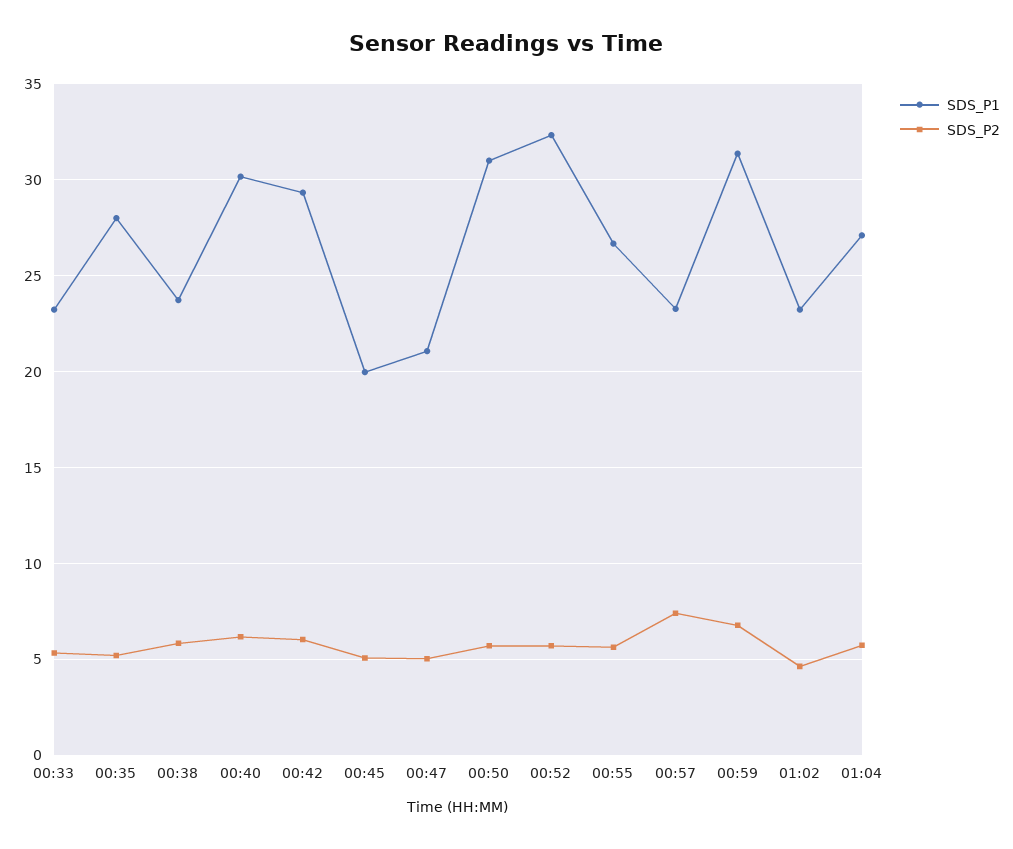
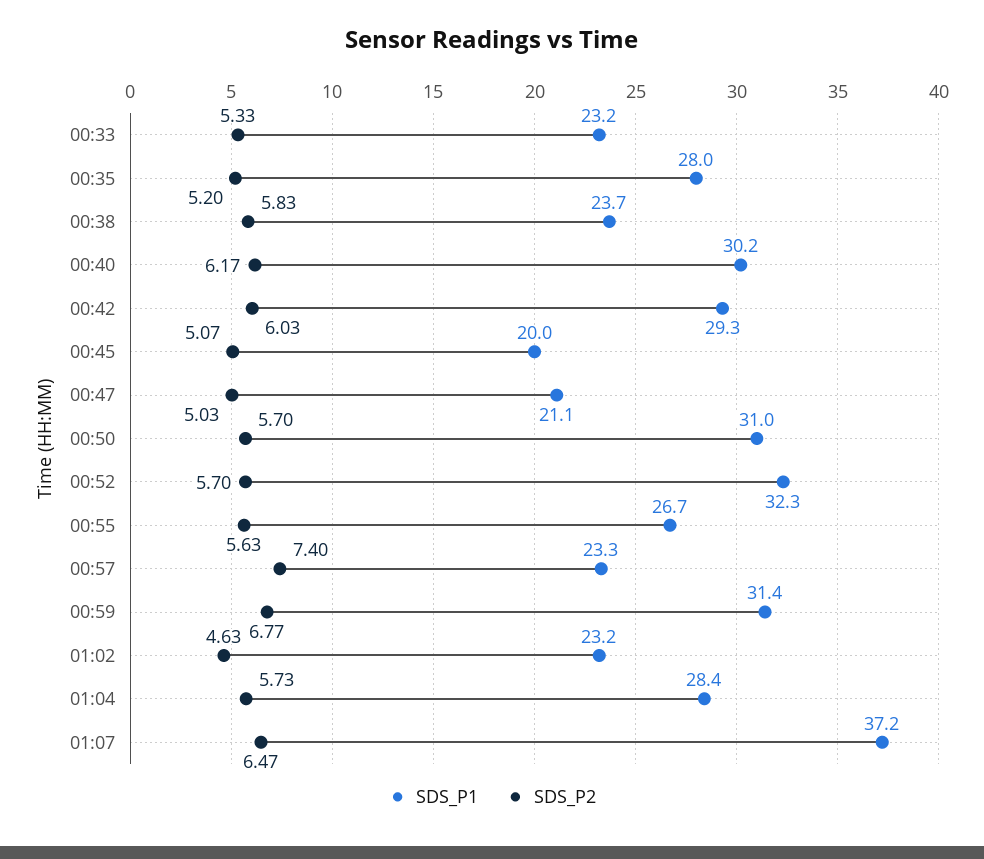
SDS_P1, 01:04: 27 -> 28.4
SDS_P1, 01:07: none -> 37.2
SDS_P2, 01:07: none -> 6.47

